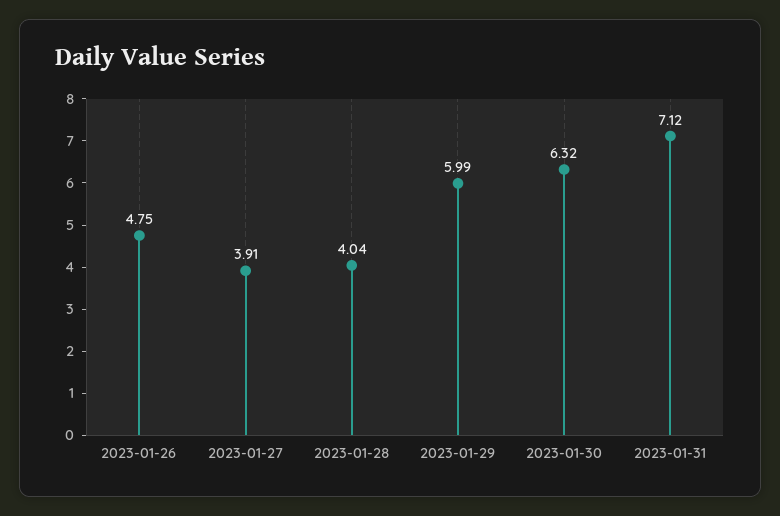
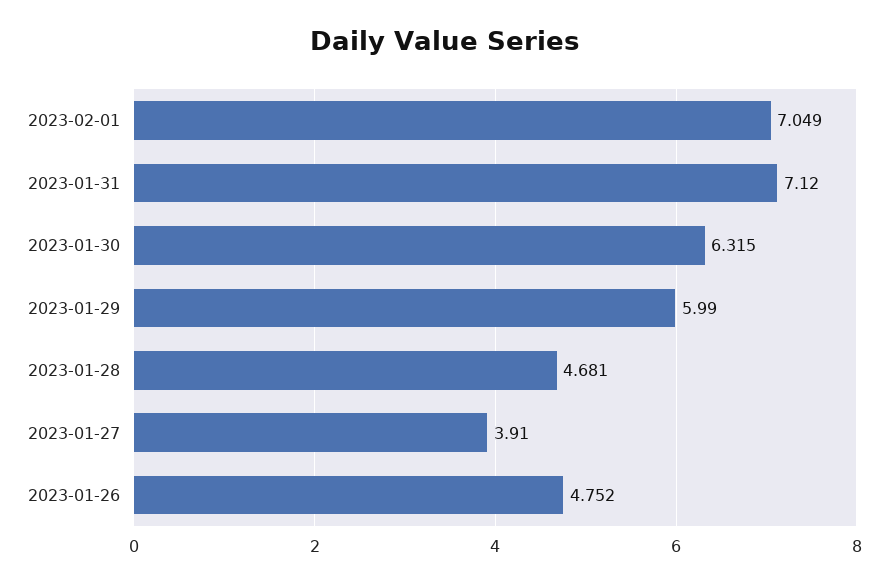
2023-01-28: 4.04 -> 4.681
2023-02-01: none -> 7.049

